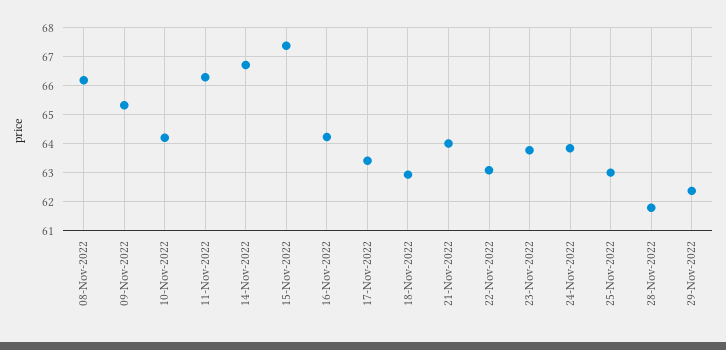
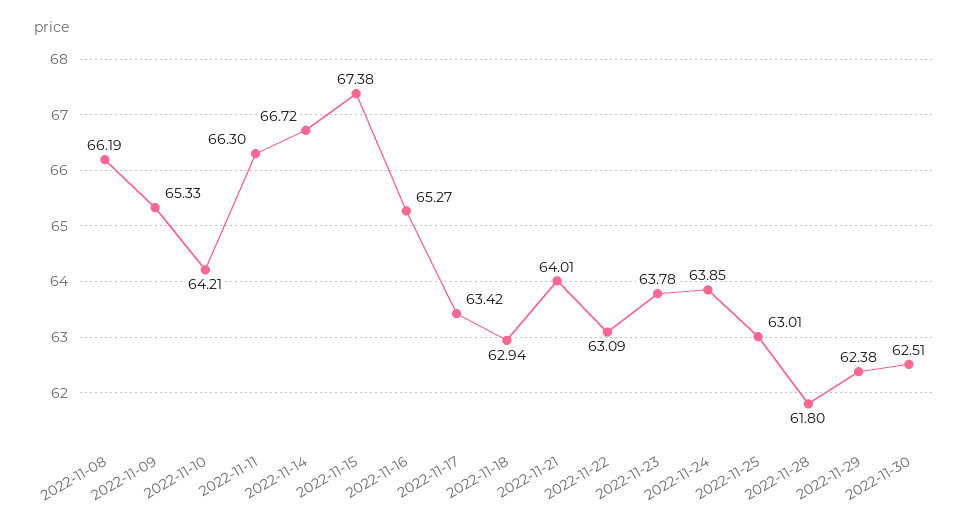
16-Nov-2022: 64.25 -> 65.27
2022-11-30: none -> 62.51

